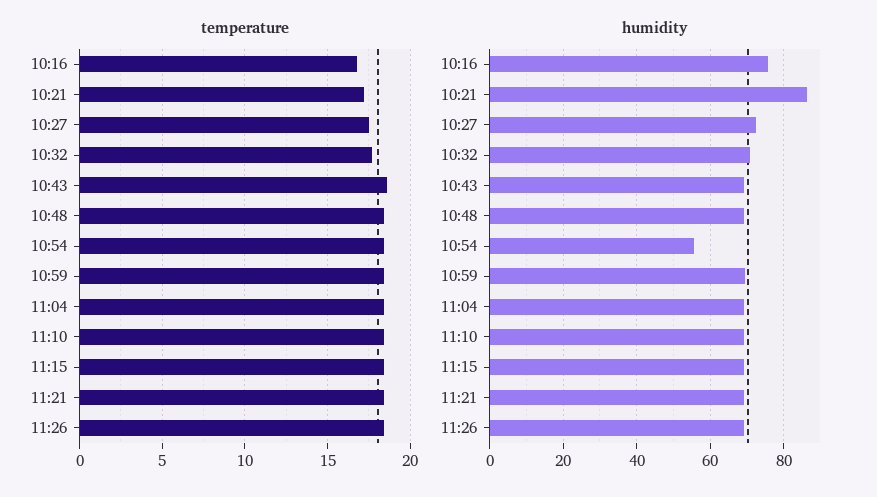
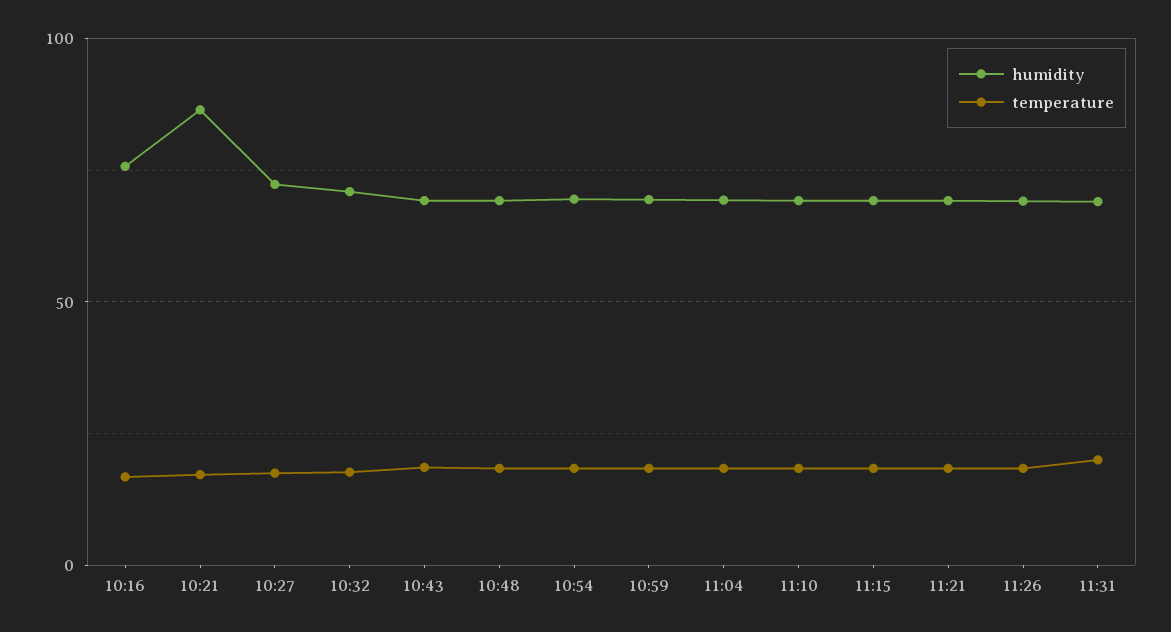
humidity, 10:54: 56 -> 70
humidity, 11:31: none -> 70
temperature, 11:31: none -> 20

